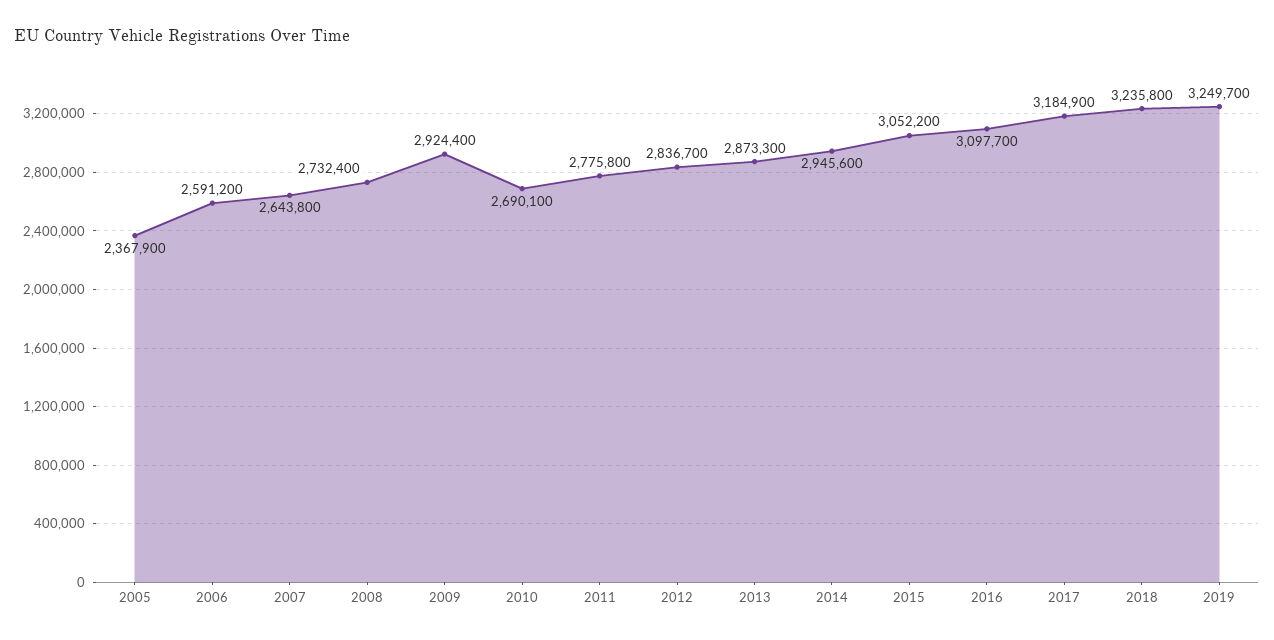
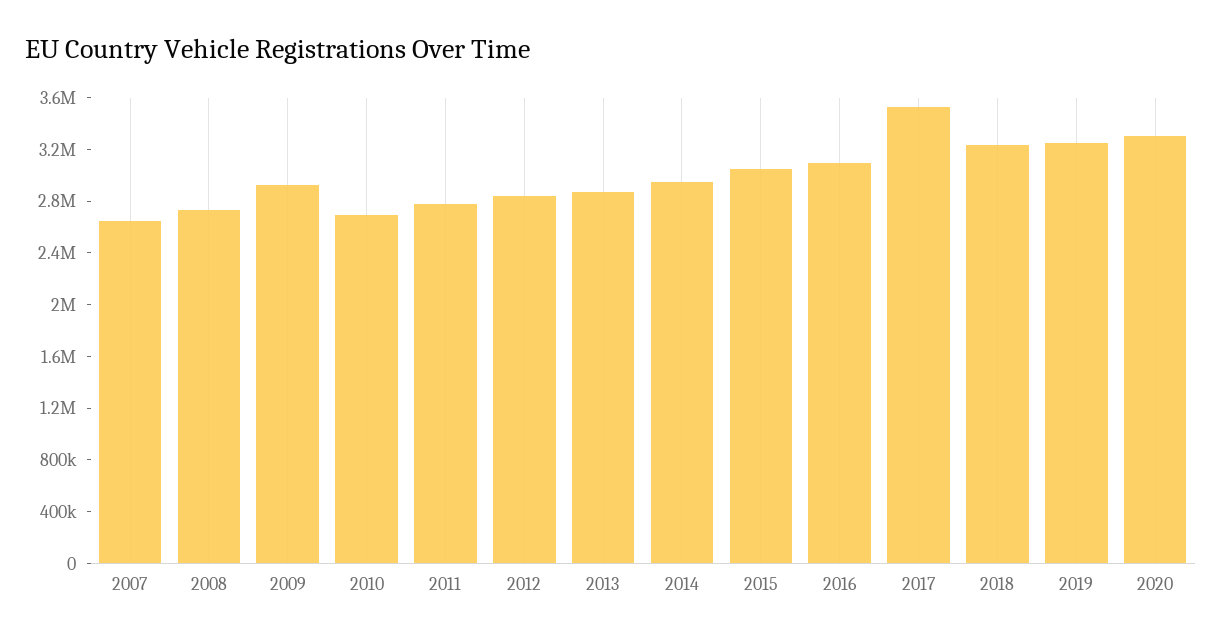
2005: 2367900 -> none
2006: 2591200 -> none
2017: 3184900 -> 3500000
2020: none -> 3300000

